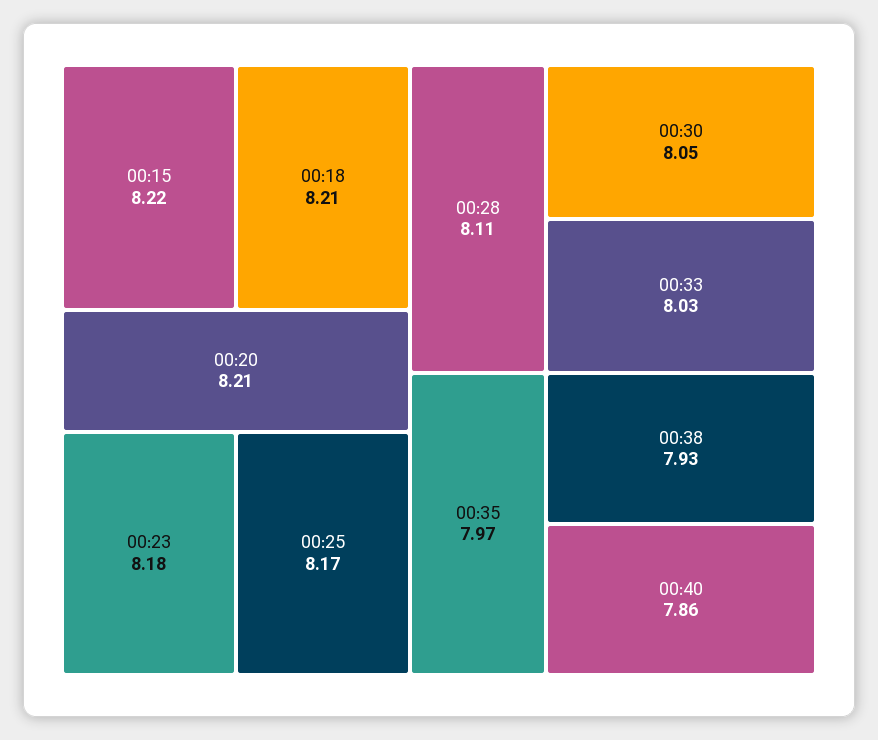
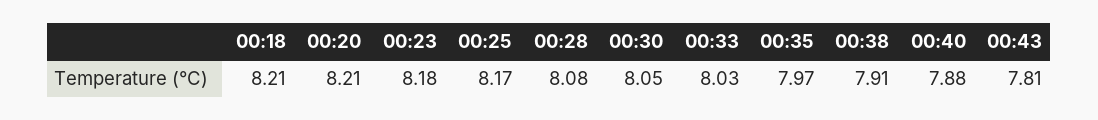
00:15: 8.22 -> none
00:28: 8.11 -> 8.08
00:38: 7.93 -> 7.91
00:40: 7.86 -> 7.88
00:43: none -> 7.81

